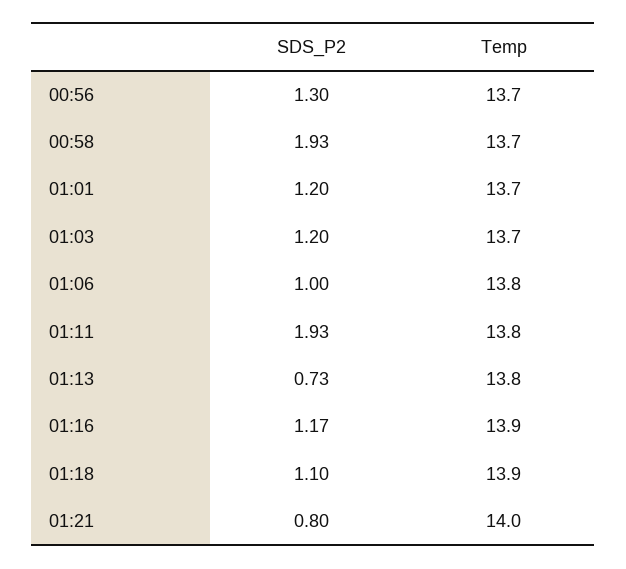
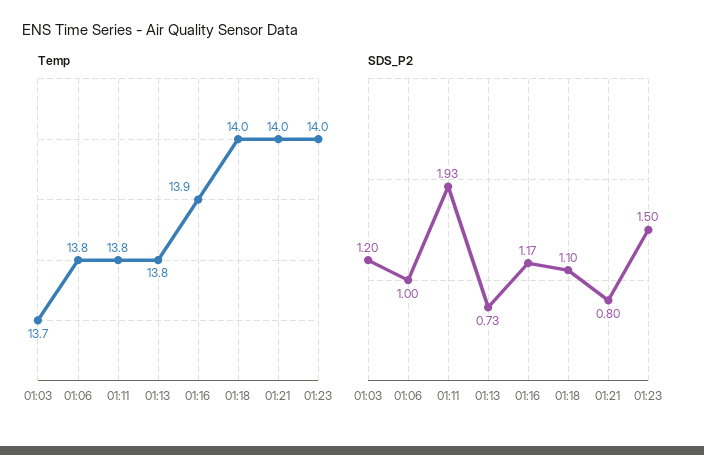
SDS_P2, 00:56: 1.3 -> none
Temp, 00:56: 13.7 -> none
SDS_P2, 00:58: 1.93 -> none
Temp, 00:58: 13.7 -> none
SDS_P2, 01:01: 1.2 -> none
Temp, 01:01: 13.7 -> none
Temp, 01:18: 13.9 -> 14
Temp, 01:23: none -> 14
SDS_P2, 01:23: none -> 1.5

